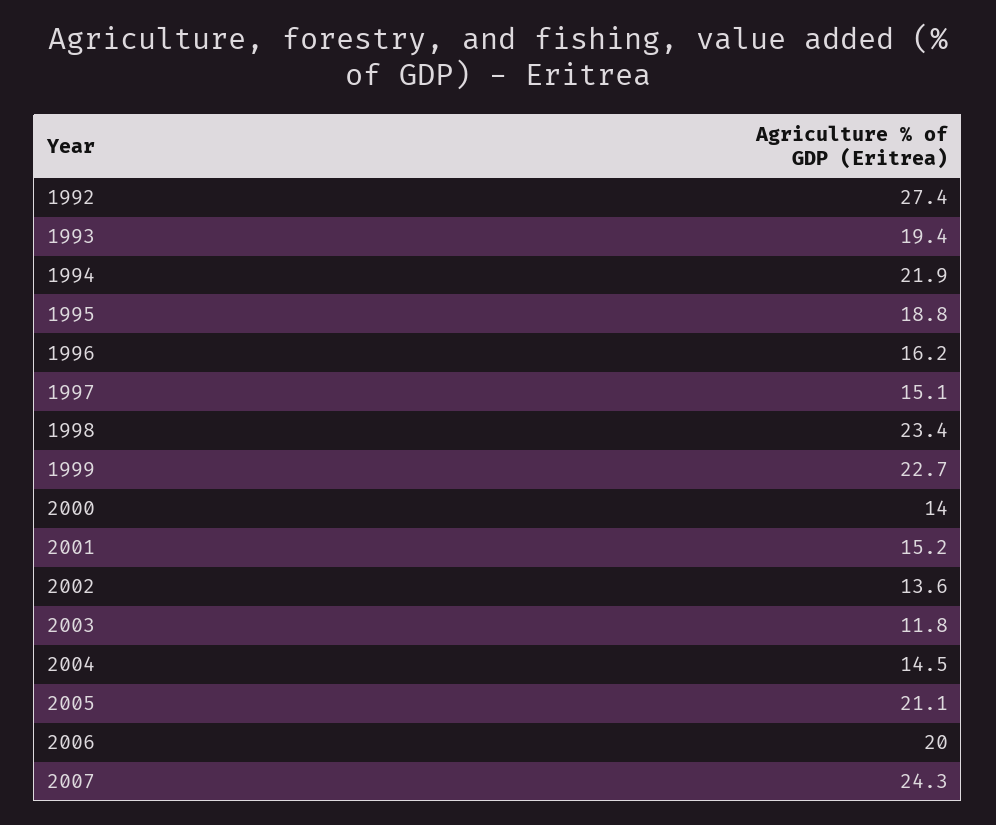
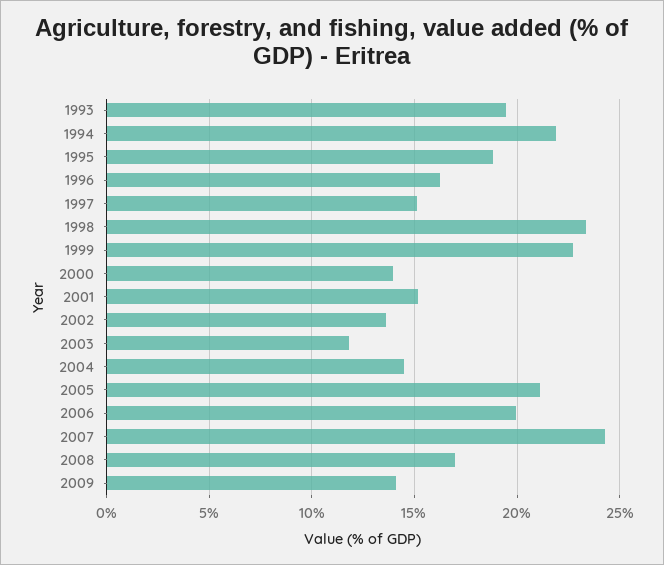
1992: 27.4 -> none
2008: none -> 17
2009: none -> 14

